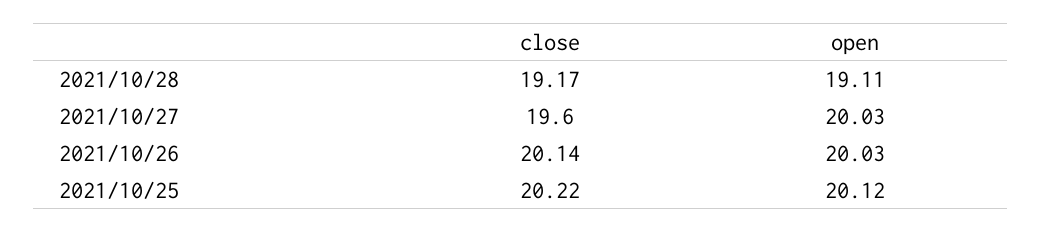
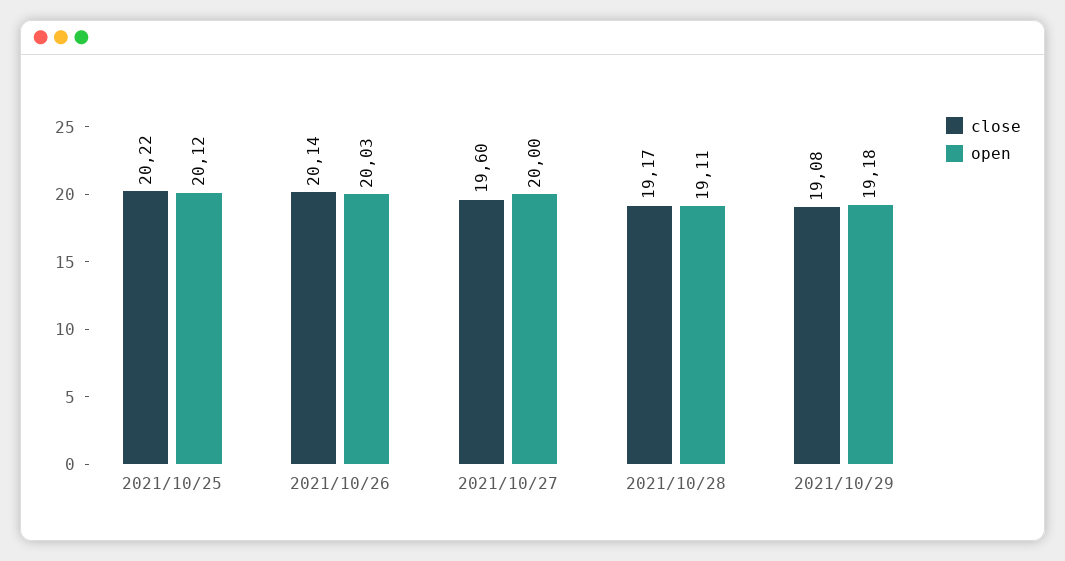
open, 2021/10/27: 20.03 -> 20
close, 2021/10/29: none -> 19.08
open, 2021/10/29: none -> 19.18

